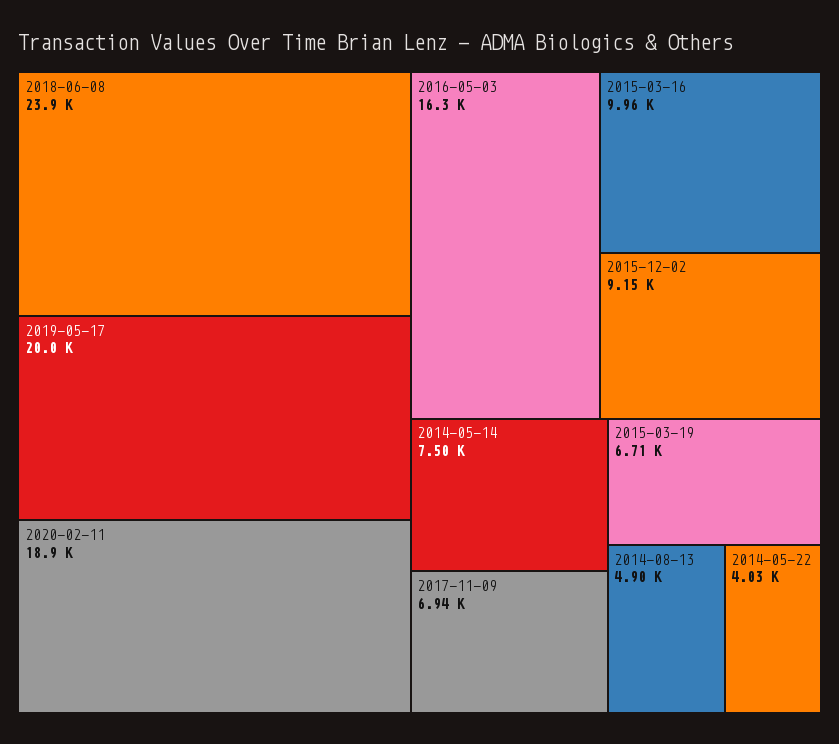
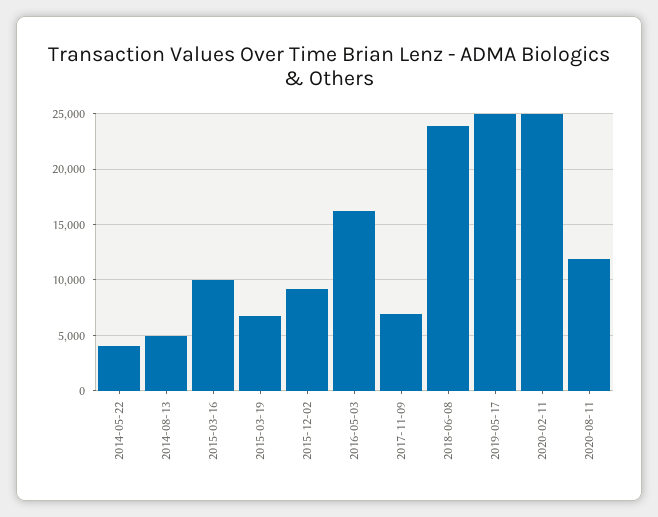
2019-05-17: 20000 -> 25000
2020-02-11: 18900 -> 25000
2014-05-14: 7500 -> none
2020-08-11: none -> 12000

